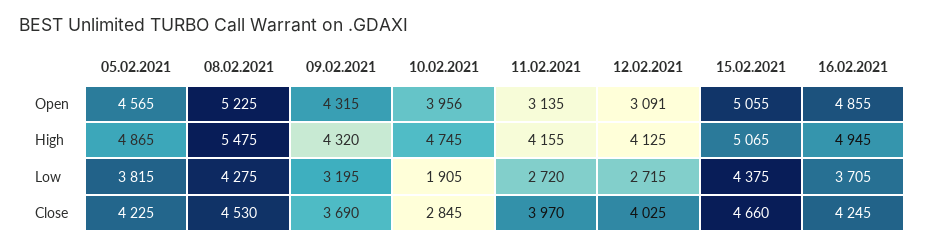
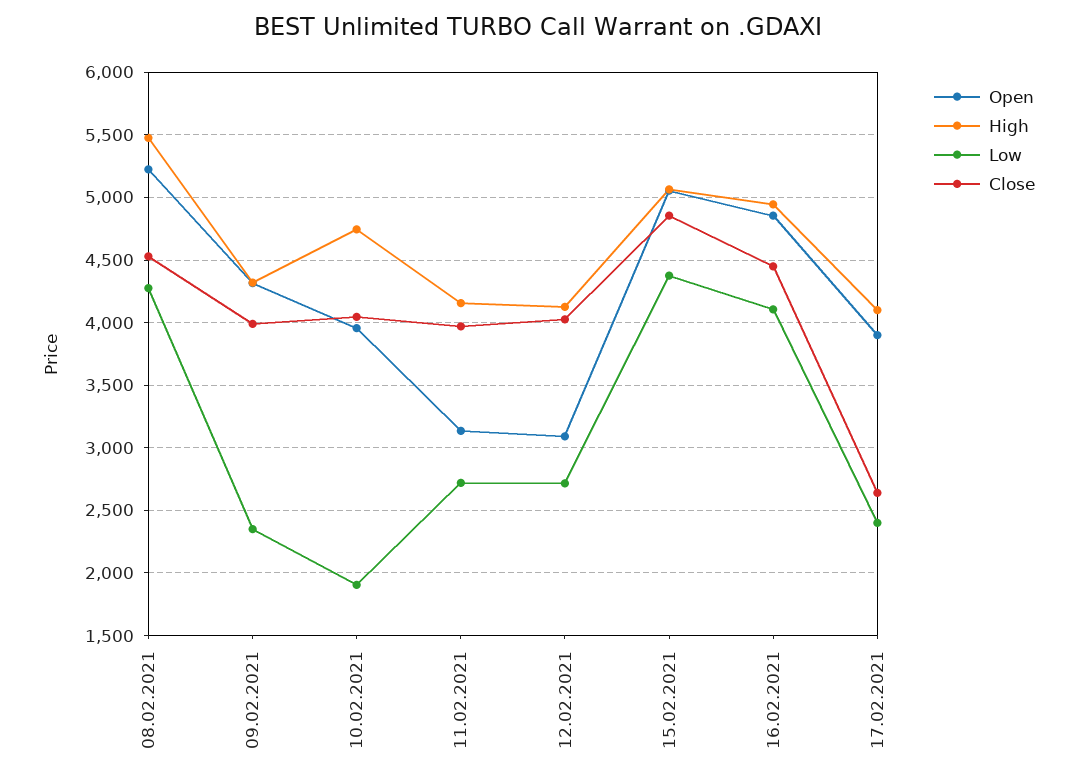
Open, 05.02.2021: 4565 -> none
High, 05.02.2021: 4865 -> none
Low, 05.02.2021: 3815 -> none
Low, 09.02.2021: 3195 -> 2350
Low, 16.02.2021: 3705 -> 4100
Close, 05.02.2021: 4225 -> none
Close, 09.02.2021: 3690 -> 4000
Close, 10.02.2021: 2845 -> 4050
Close, 15.02.2021: 4660 -> 4850
Close, 16.02.2021: 4245 -> 4450
Open, 17.02.2021: none -> 3900
High, 17.02.2021: none -> 4100
Low, 17.02.2021: none -> 2400
Close, 17.02.2021: none -> 2650

